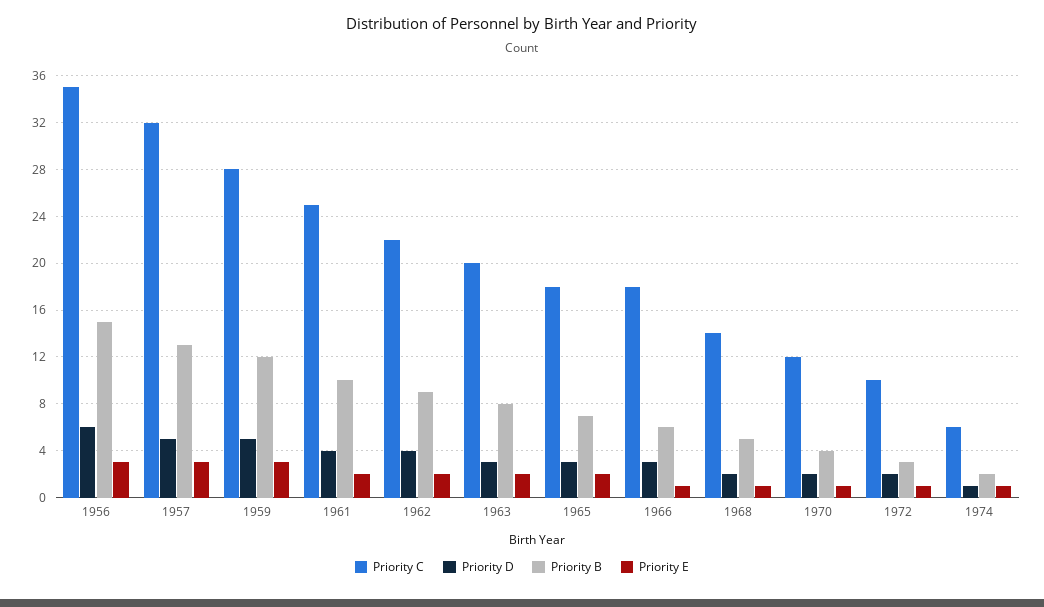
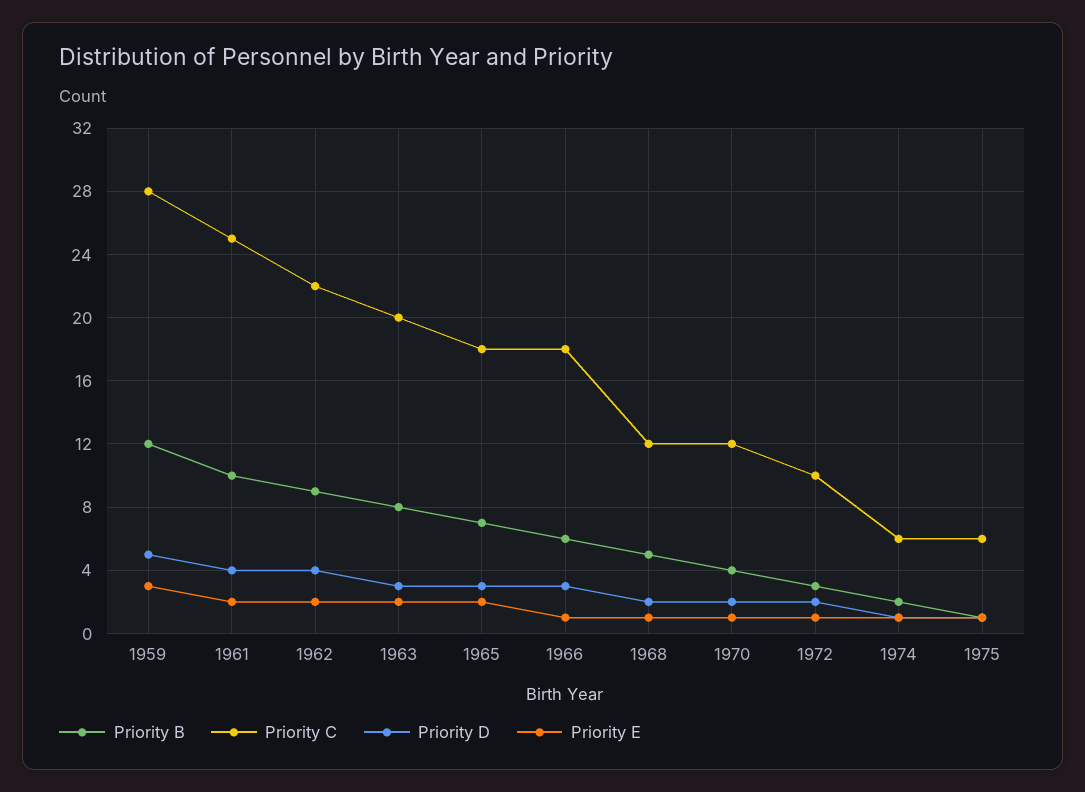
Priority C, 1956: 35 -> none
Priority D, 1956: 6 -> none
Priority B, 1956: 15 -> none
Priority E, 1956: 3 -> none
Priority C, 1957: 32 -> none
Priority D, 1957: 5 -> none
Priority B, 1957: 13 -> none
Priority E, 1957: 3 -> none
Priority C, 1968: 14 -> 12
Priority B, 1975: none -> 1
Priority C, 1975: none -> 6
Priority D, 1975: none -> 1
Priority E, 1975: none -> 1

